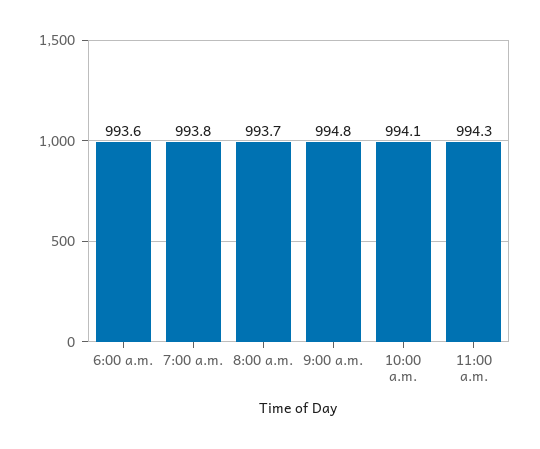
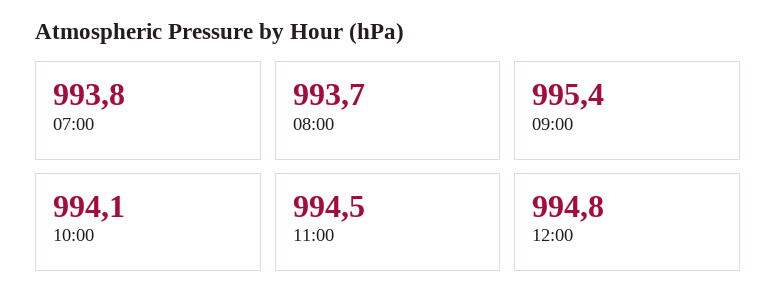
6:00 a.m.: 993.6 -> none
9:00 a.m.: 994.8 -> 995.4
11:00 a.m.: 994.3 -> 994.5
12:00: none -> 994.8

